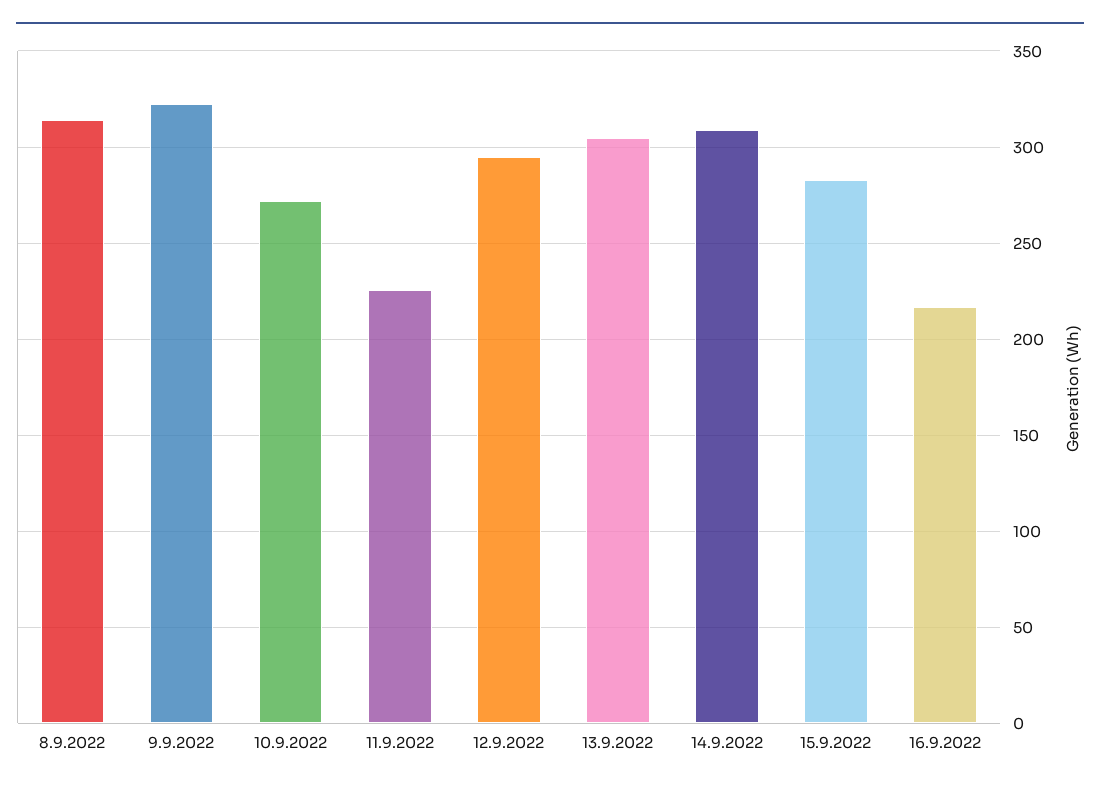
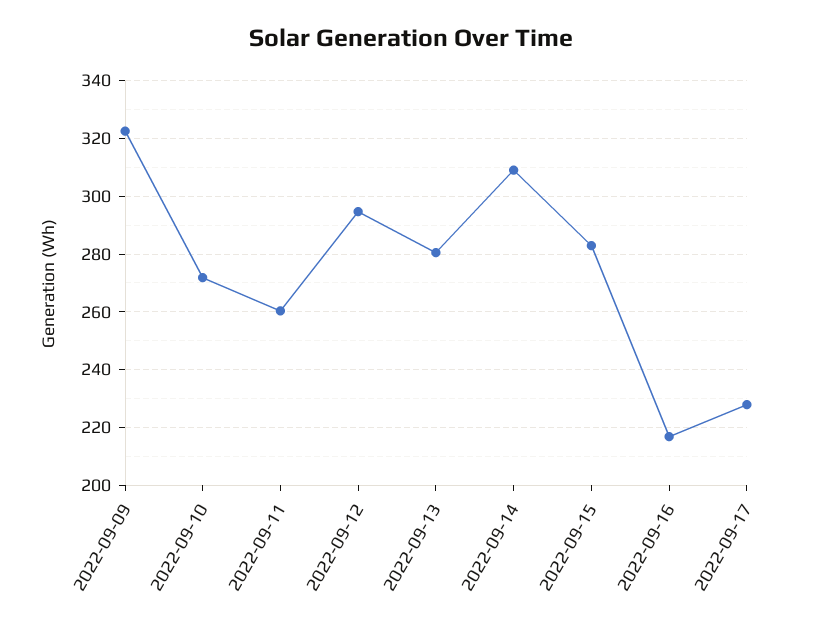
8.9.2022: 315 -> none
11.9.2022: 225 -> 260
13.9.2022: 305 -> 280
2022-09-17: none -> 227.5

